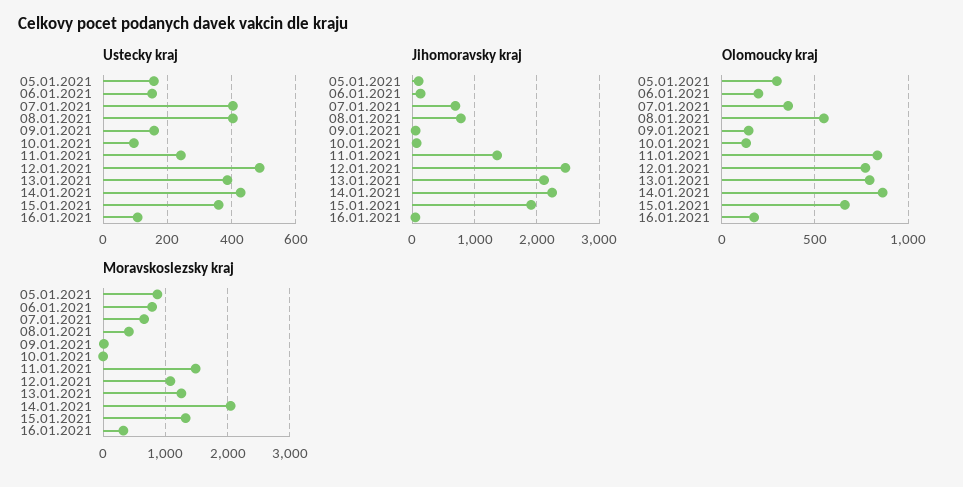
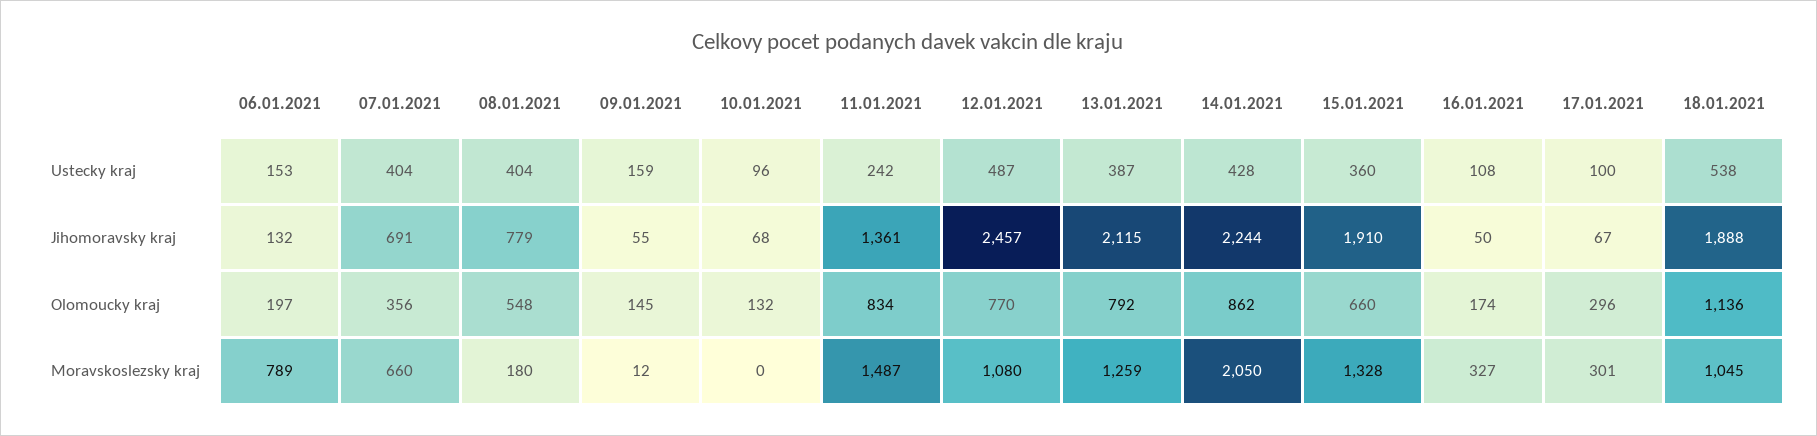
Ustecky kraj, 05.01.2021: 160 -> none
Jihomoravsky kraj, 05.01.2021: 100 -> none
Olomoucky kraj, 05.01.2021: 300 -> none
Moravskoslezsky kraj, 05.01.2021: 900 -> none
Moravskoslezsky kraj, 08.01.2021: 400 -> 180
Ustecky kraj, 17.01.2021: none -> 100
Ustecky kraj, 18.01.2021: none -> 538
Jihomoravsky kraj, 17.01.2021: none -> 67
Jihomoravsky kraj, 18.01.2021: none -> 1888
Olomoucky kraj, 17.01.2021: none -> 296
Olomoucky kraj, 18.01.2021: none -> 1136
Moravskoslezsky kraj, 17.01.2021: none -> 301
Moravskoslezsky kraj, 18.01.2021: none -> 1045

